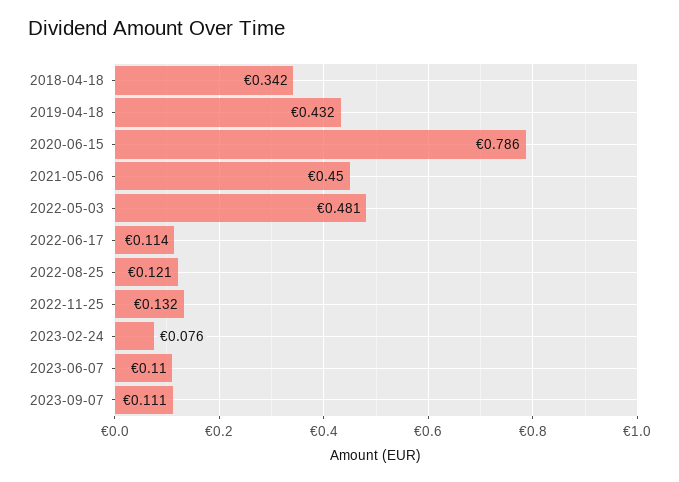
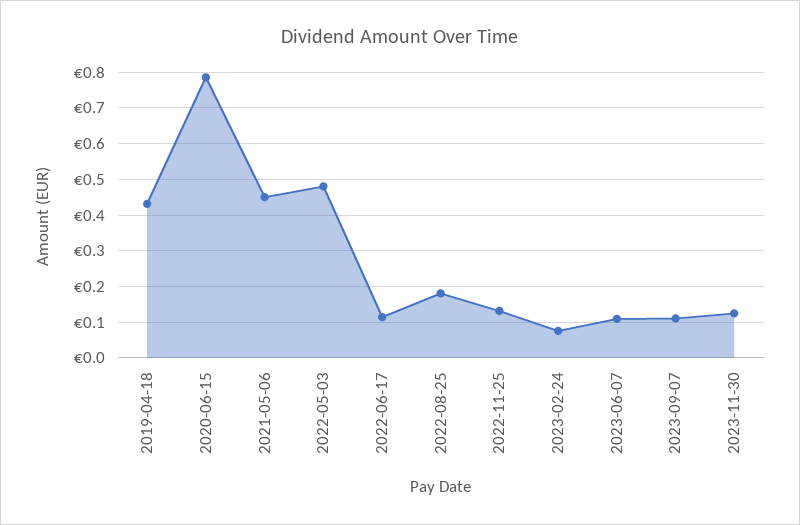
2018-04-18: 0.342 -> none
2022-08-25: 0.121 -> 0.18
2023-11-30: none -> 0.12

